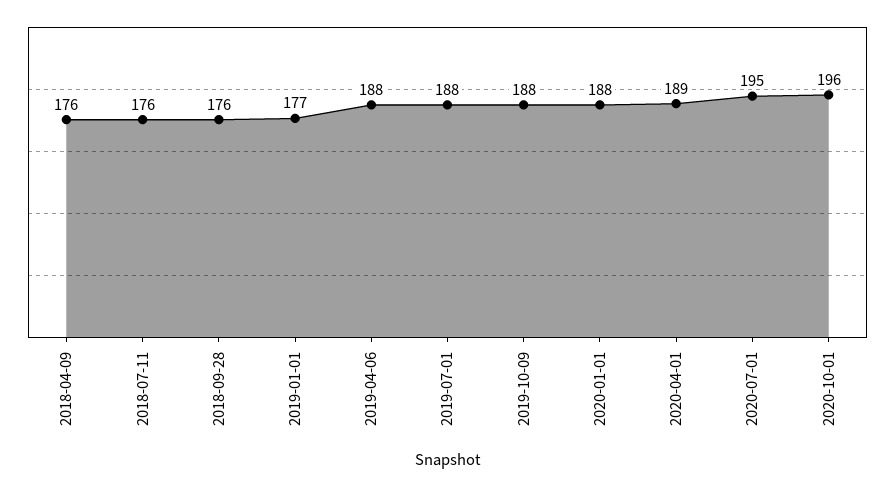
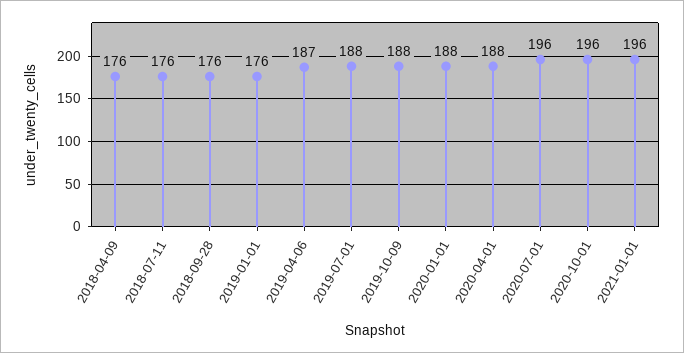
2019-01-01: 177 -> 176
2019-04-06: 188 -> 187
2020-04-01: 189 -> 188
2020-07-01: 195 -> 196
2021-01-01: none -> 196

